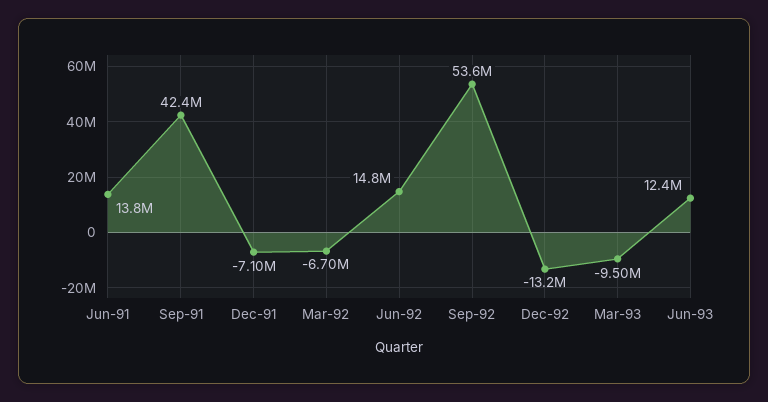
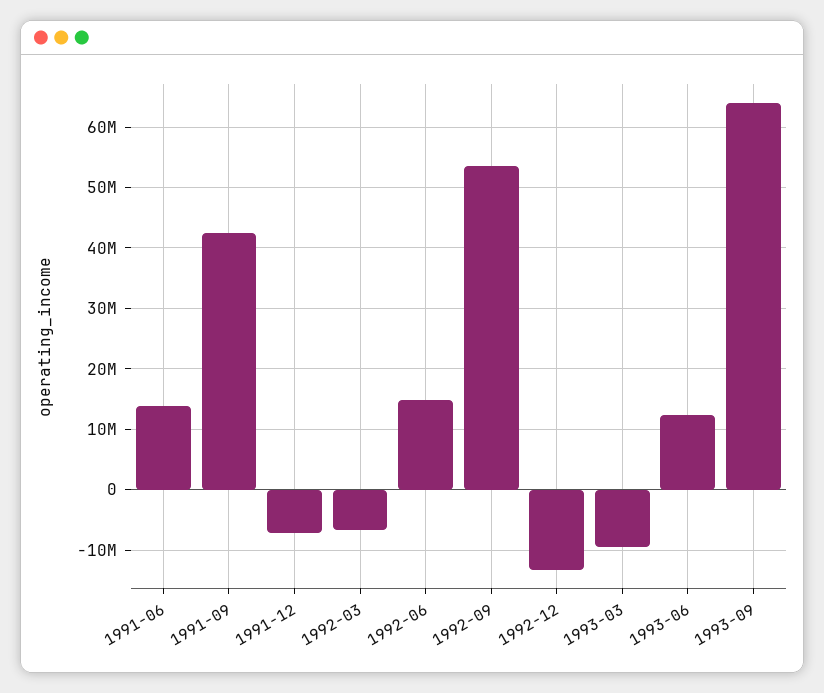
1993-09: none -> 64000000

